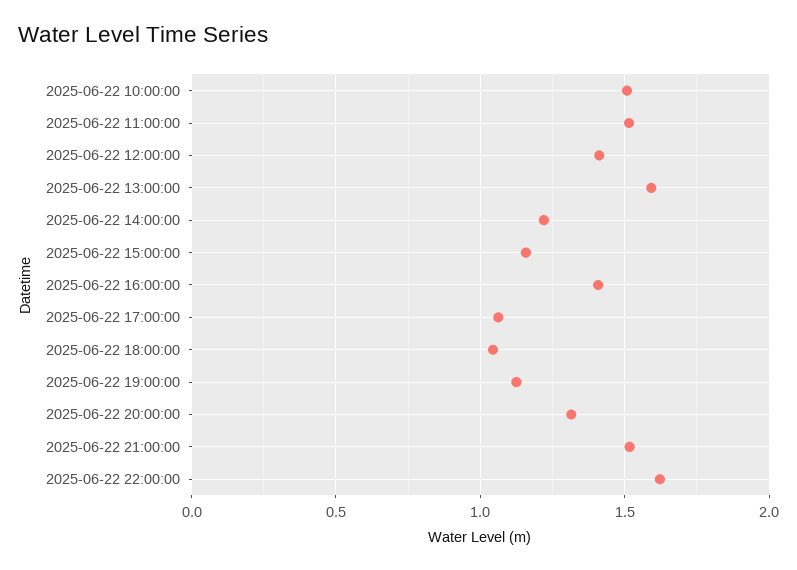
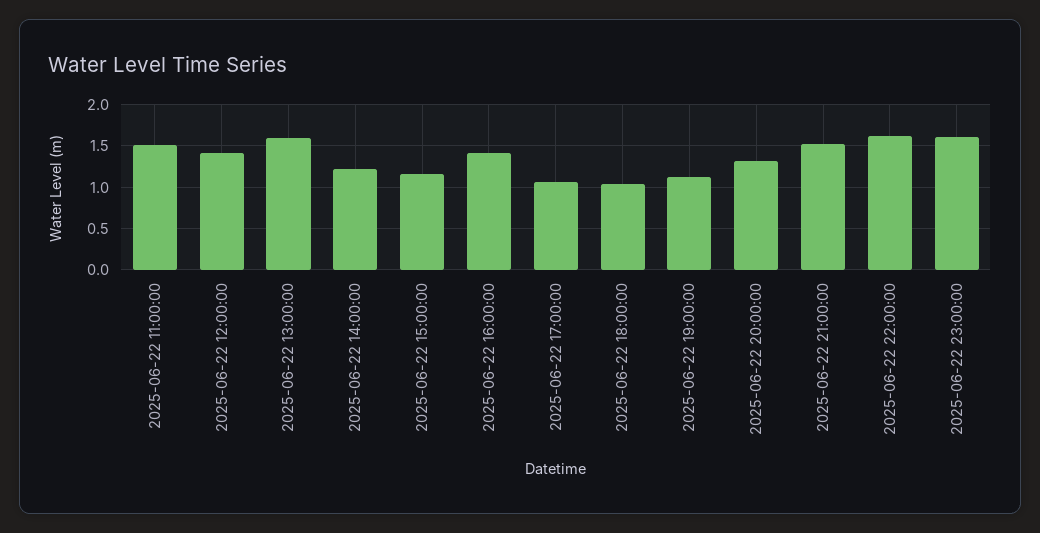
2025-06-22 10:00:00: 1.5 -> none
2025-06-22 23:00:00: none -> 1.6

